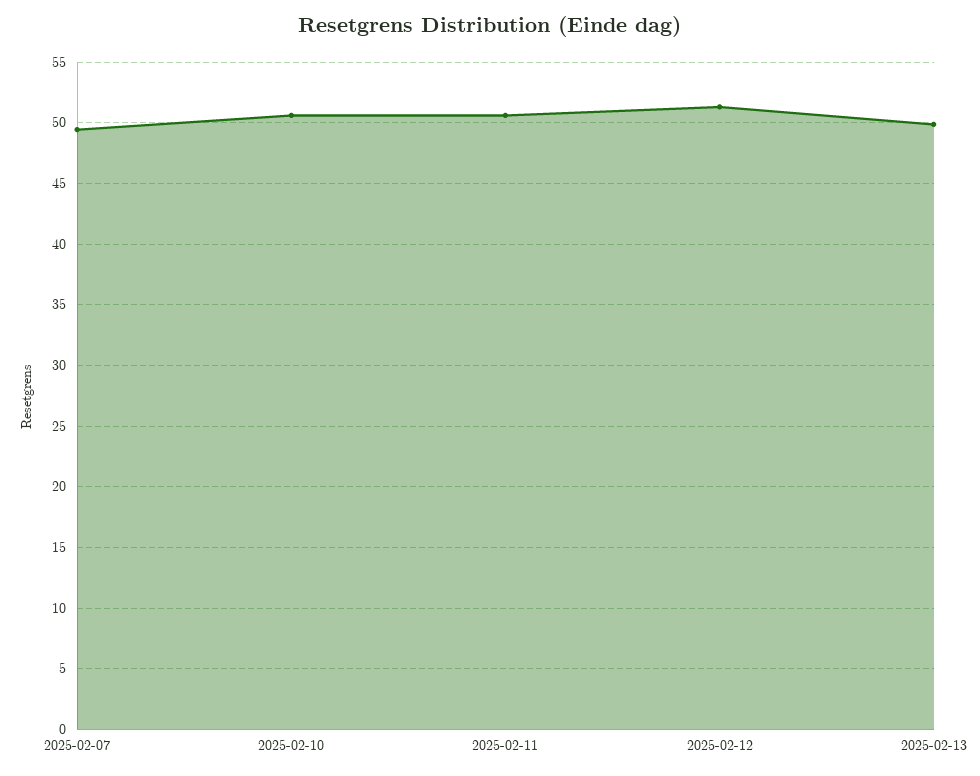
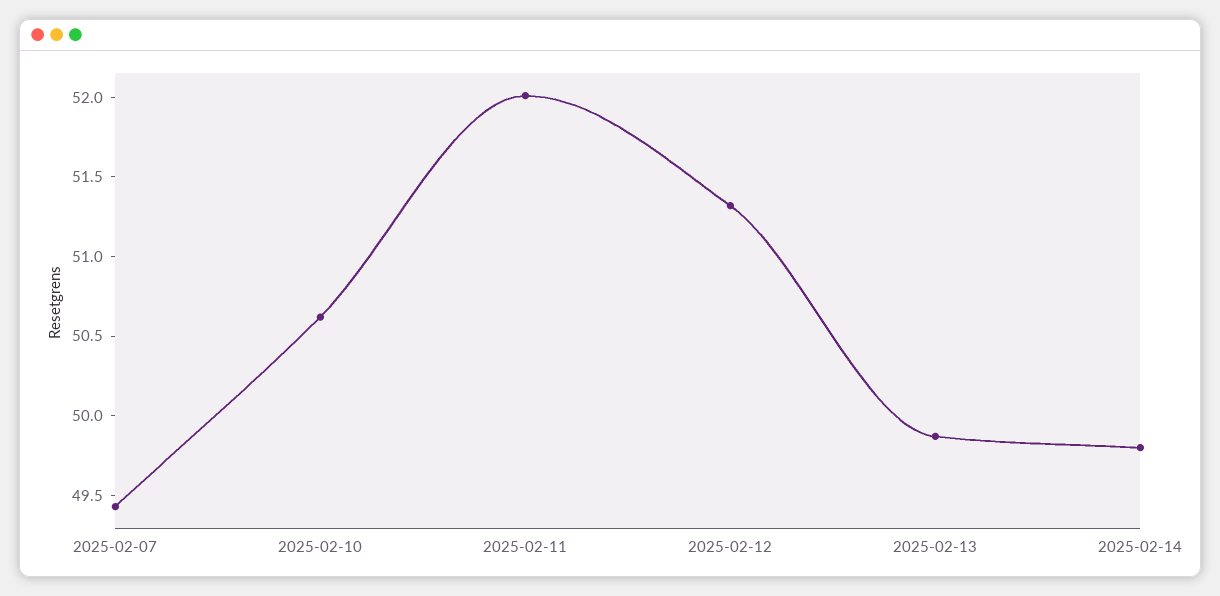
2025-02-11: 50.5 -> 52
2025-02-14: none -> 49.8

